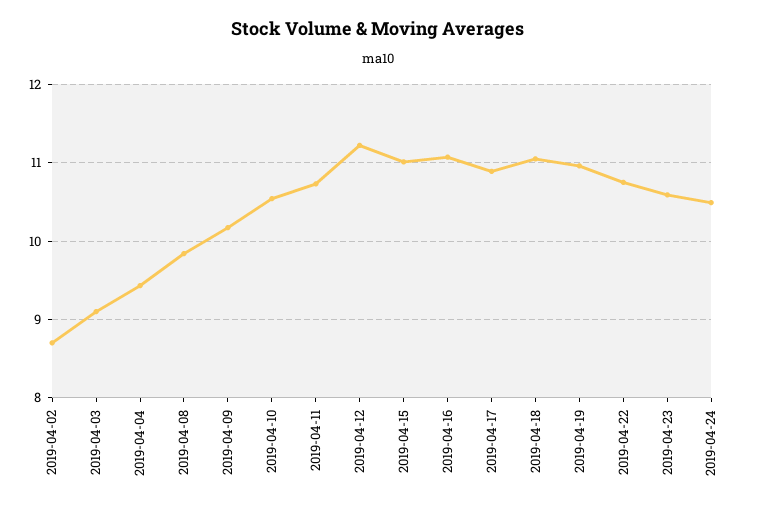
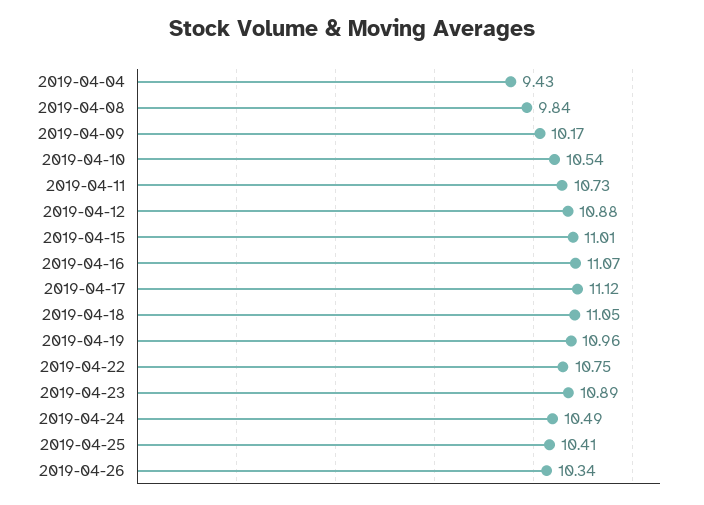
2019-04-02: 8.7 -> none
2019-04-03: 9.1 -> none
2019-04-12: 11.2 -> 10.88
2019-04-17: 10.9 -> 11.12
2019-04-23: 10.6 -> 10.89
2019-04-25: none -> 10.41
2019-04-26: none -> 10.34

